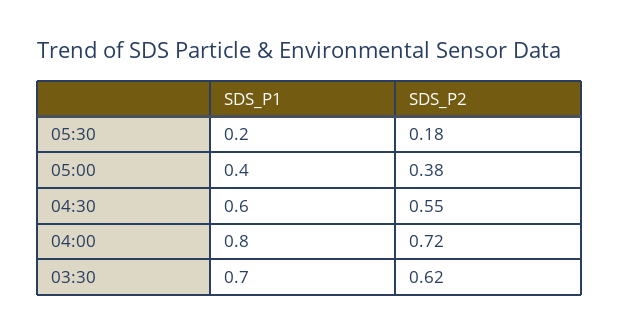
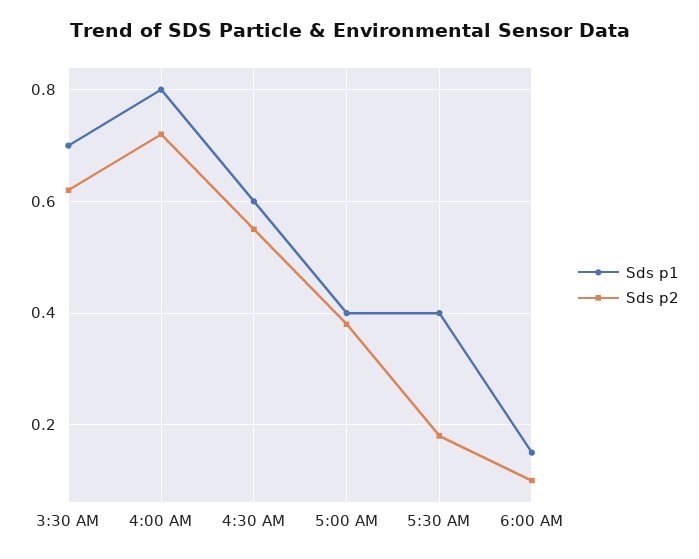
SDS_P1, 05:30: 0.2 -> 0.4
SDS_P1, 6:00 AM: none -> 0.15
SDS_P2, 6:00 AM: none -> 0.1

